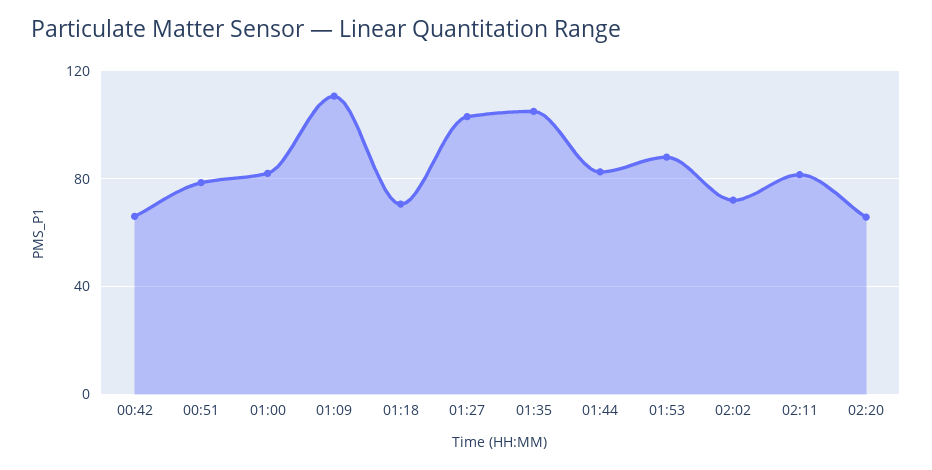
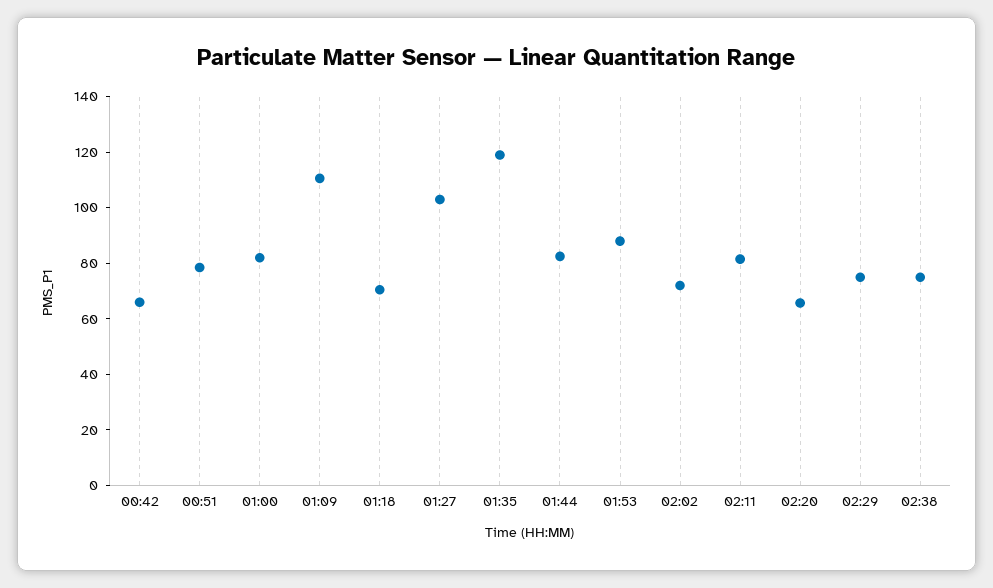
01:35: 105 -> 120
02:29: none -> 75
02:38: none -> 75

